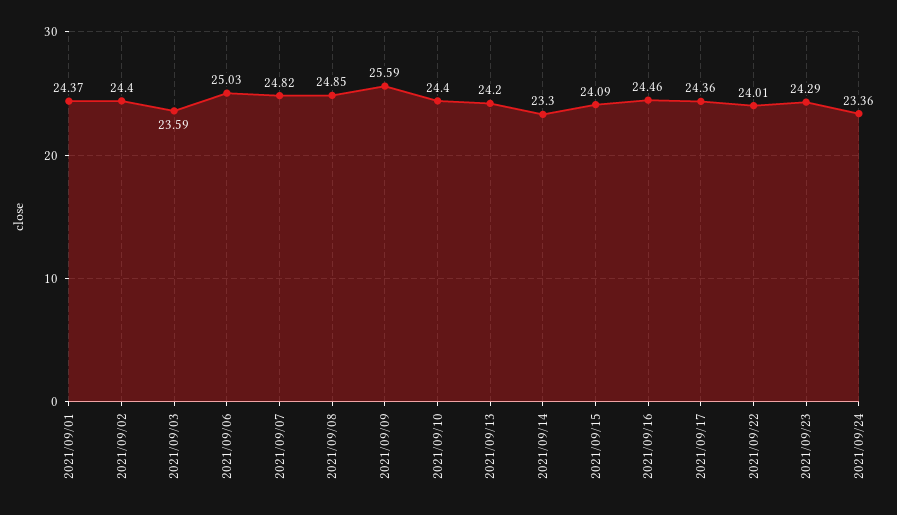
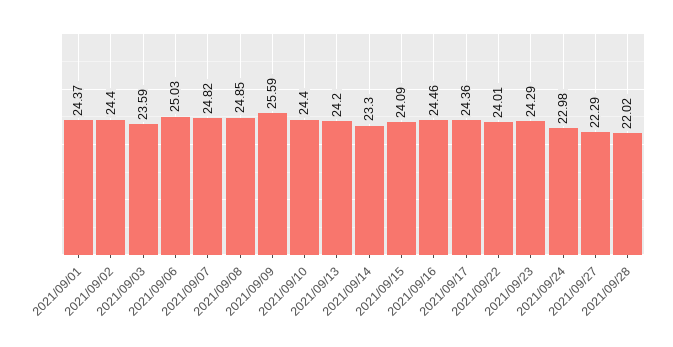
2021/09/24: 23.36 -> 22.98
2021/09/27: none -> 22.29
2021/09/28: none -> 22.02

